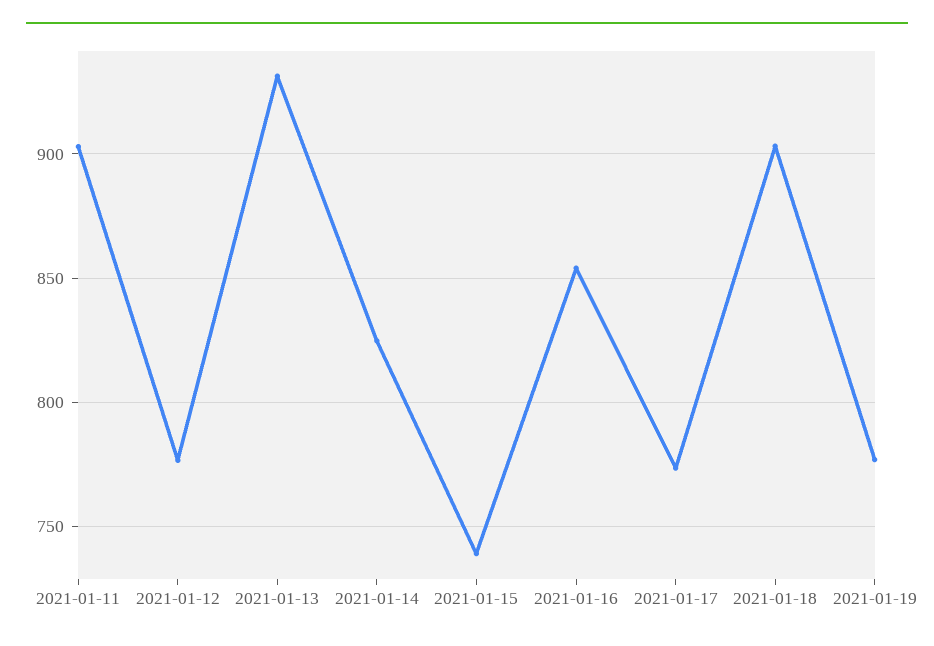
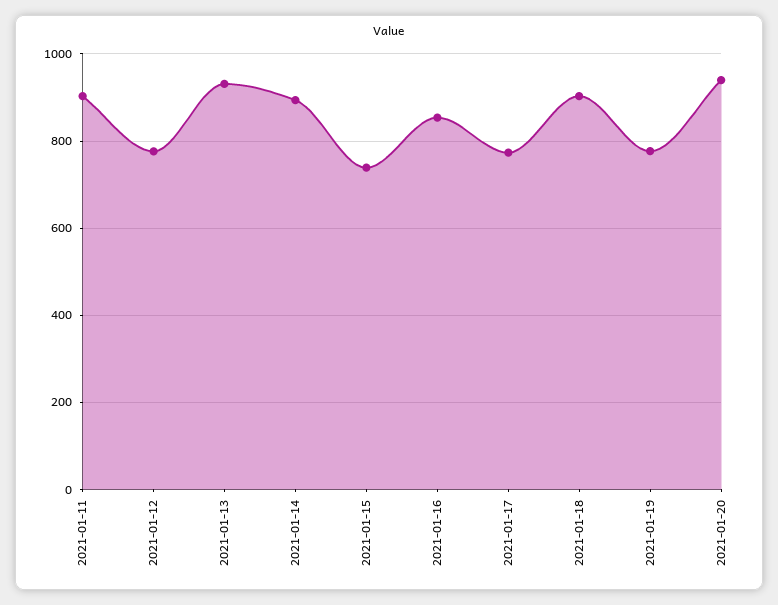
2021-01-14: 825 -> 900
2021-01-20: none -> 940

